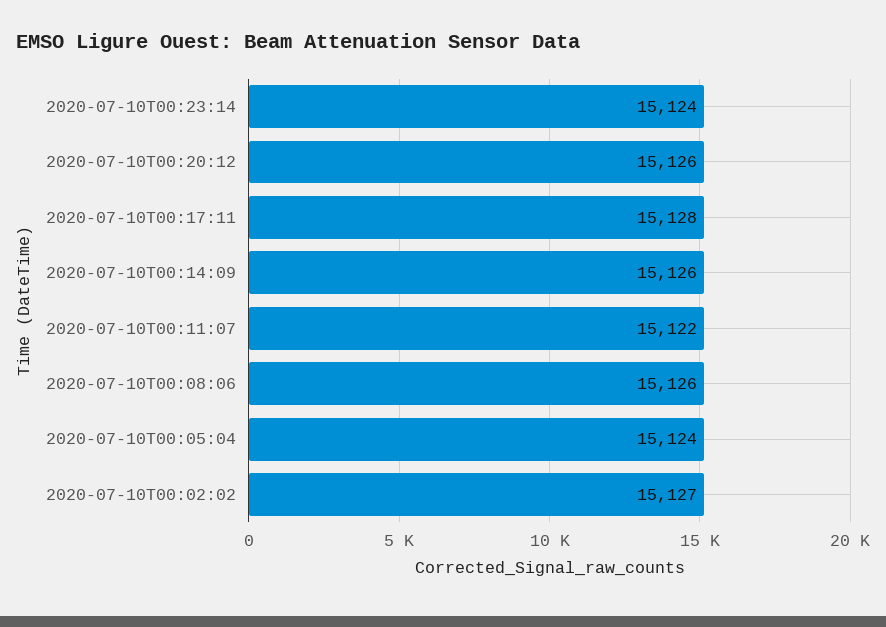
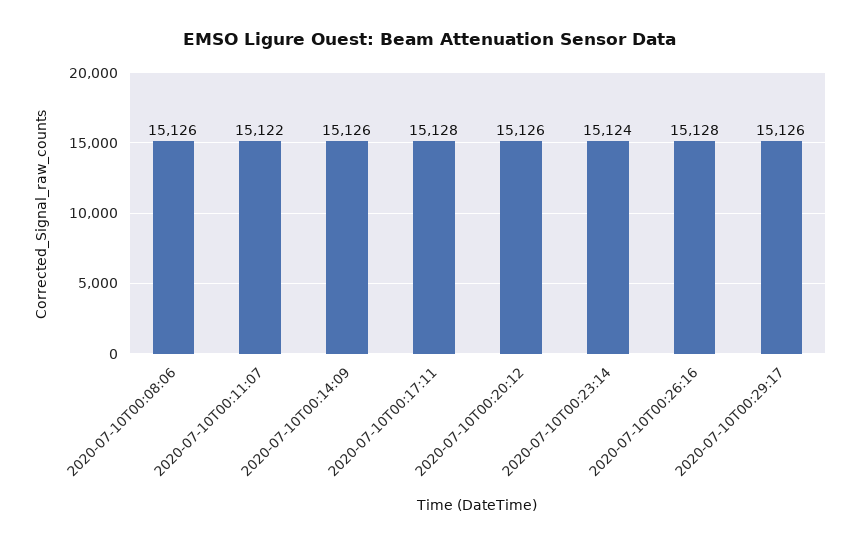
2020-07-10T00:05:04: 15124 -> none
2020-07-10T00:02:02: 15127 -> none
2020-07-10T00:26:16: none -> 15128
2020-07-10T00:29:17: none -> 15126

